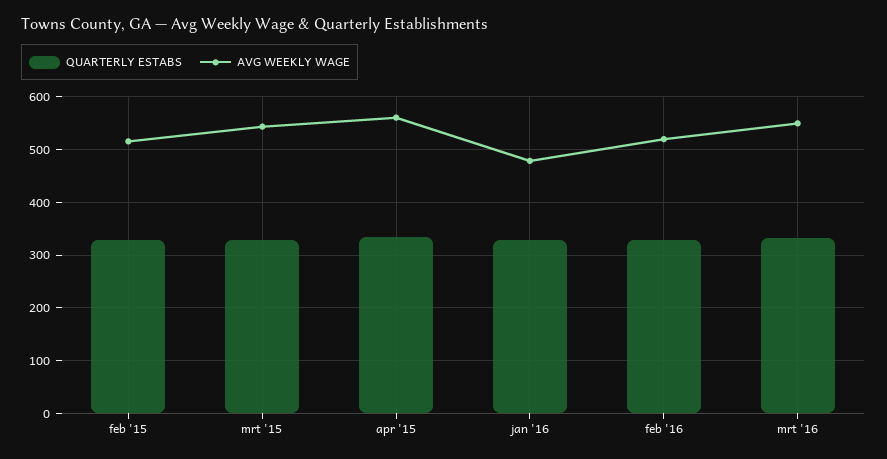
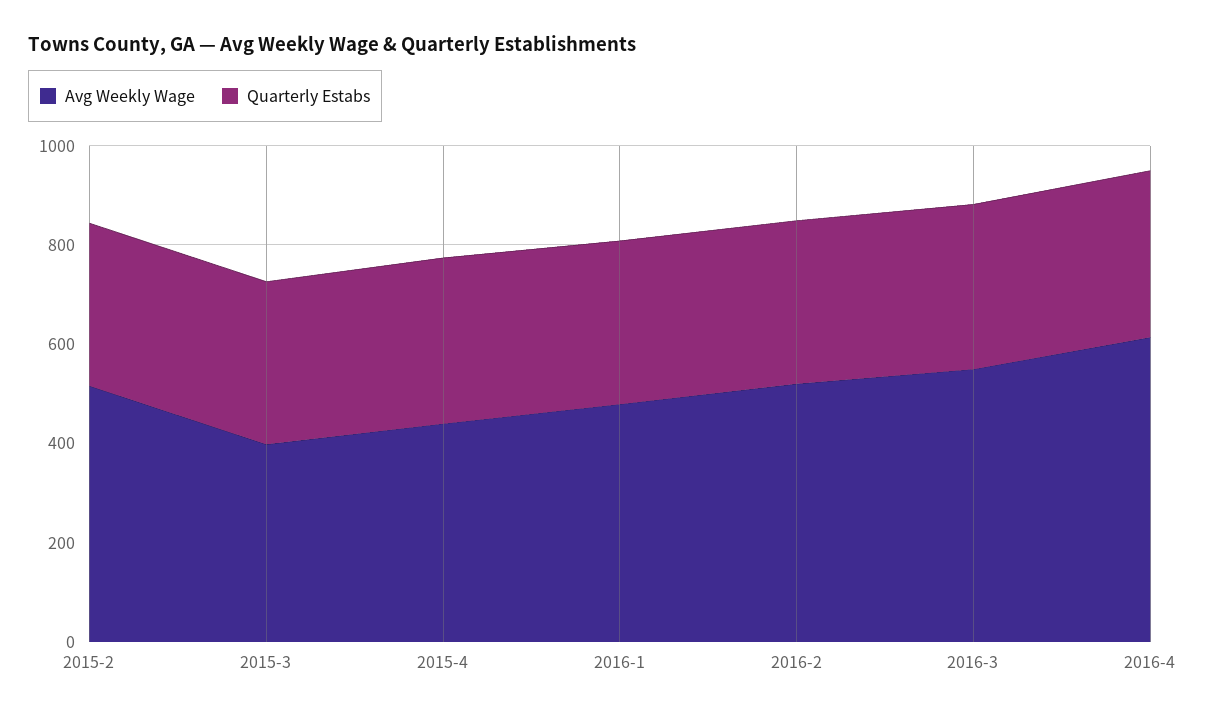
AVG WEEKLY WAGE, mrt '15: 540 -> 400
AVG WEEKLY WAGE, apr '15: 560 -> 450
AVG WEEKLY WAGE, 2016-4: none -> 600
QUARTERLY ESTABS, 2016-4: none -> 350

